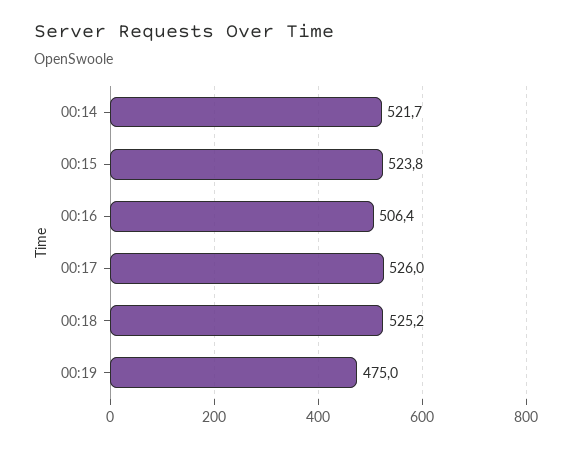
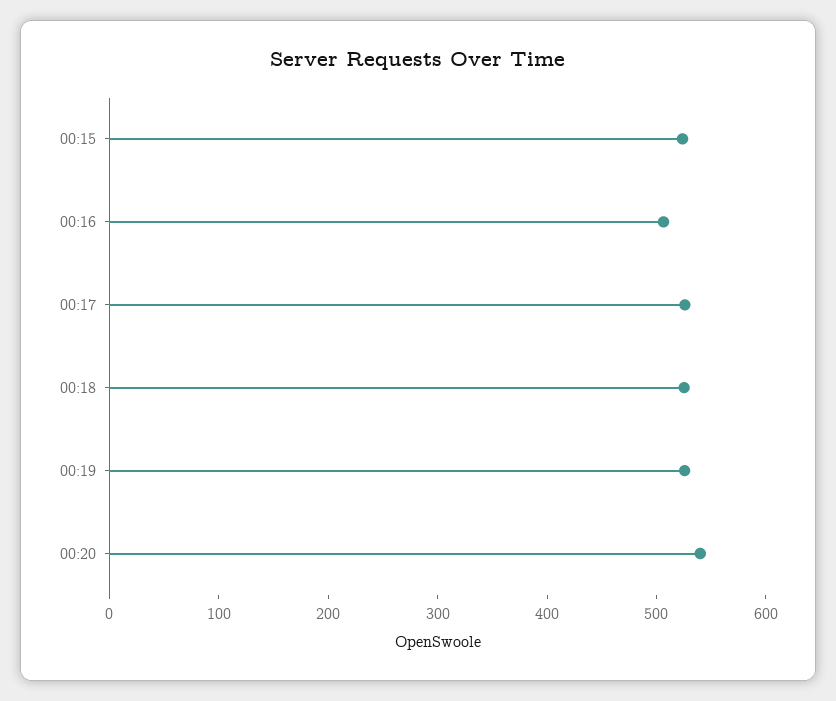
00:14: 521.7 -> none
00:19: 475 -> 520
00:20: none -> 540

